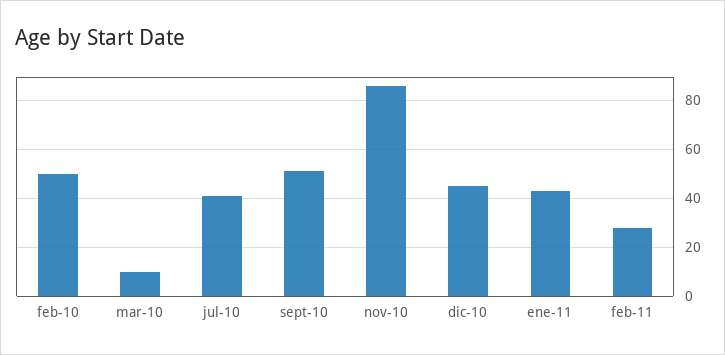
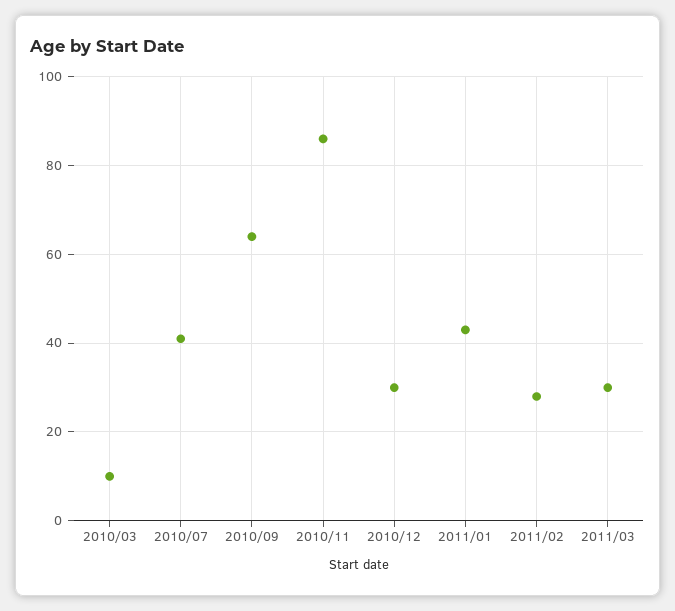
feb-10: 50 -> none
sept-10: 50 -> 65
dic-10: 45 -> 30
2011/03: none -> 30

